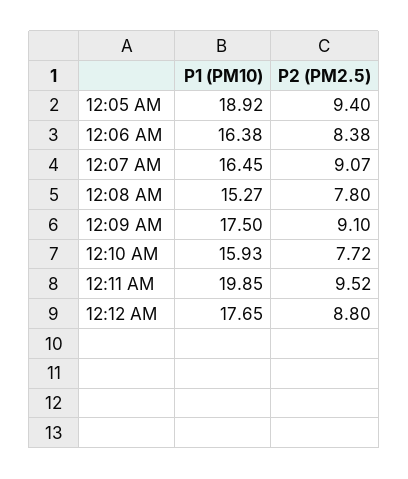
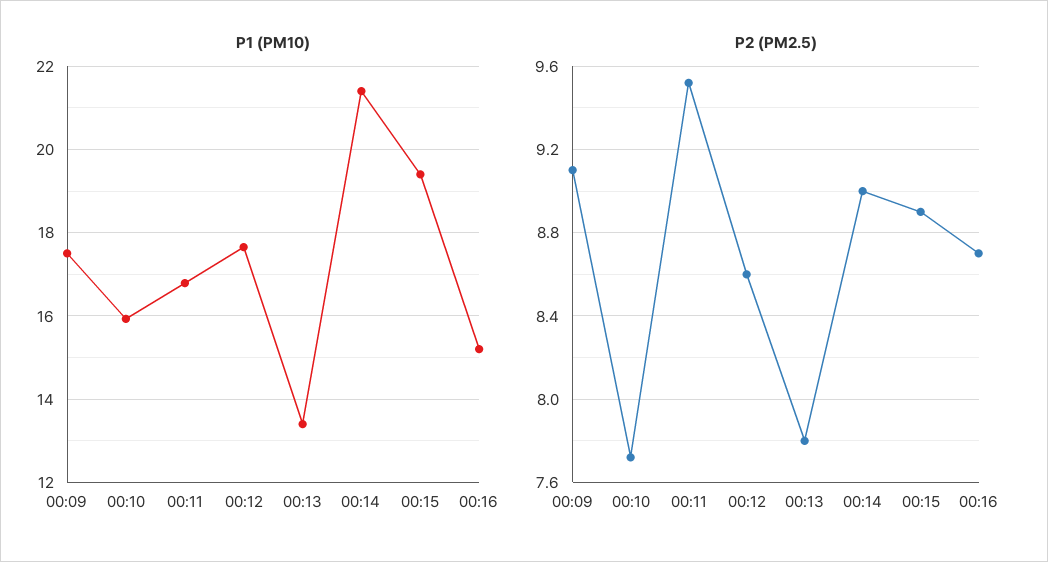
P1 (PM10), 12:05 AM: 18.92 -> none
P2 (PM2.5), 12:05 AM: 9.4 -> none
P1 (PM10), 12:06 AM: 16.38 -> none
P2 (PM2.5), 12:06 AM: 8.38 -> none
P1 (PM10), 12:07 AM: 16.45 -> none
P2 (PM2.5), 12:07 AM: 9.07 -> none
P1 (PM10), 12:08 AM: 15.27 -> none
P2 (PM2.5), 12:08 AM: 7.8 -> none
P1 (PM10), 12:11 AM: 19.85 -> 16.8
P2 (PM2.5), 12:12 AM: 8.8 -> 8.6
P1 (PM10), 00:13: none -> 13.4
P1 (PM10), 00:14: none -> 21.4
P1 (PM10), 00:15: none -> 19.4
P1 (PM10), 00:16: none -> 15.2
P2 (PM2.5), 00:13: none -> 7.8
P2 (PM2.5), 00:14: none -> 9
P2 (PM2.5), 00:15: none -> 8.9
P2 (PM2.5), 00:16: none -> 8.7

